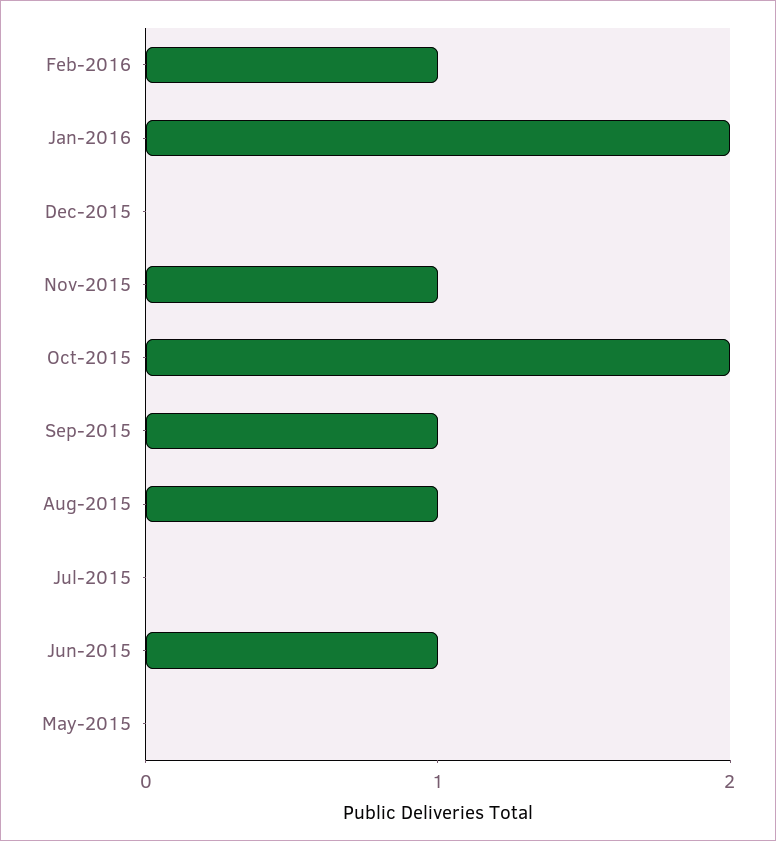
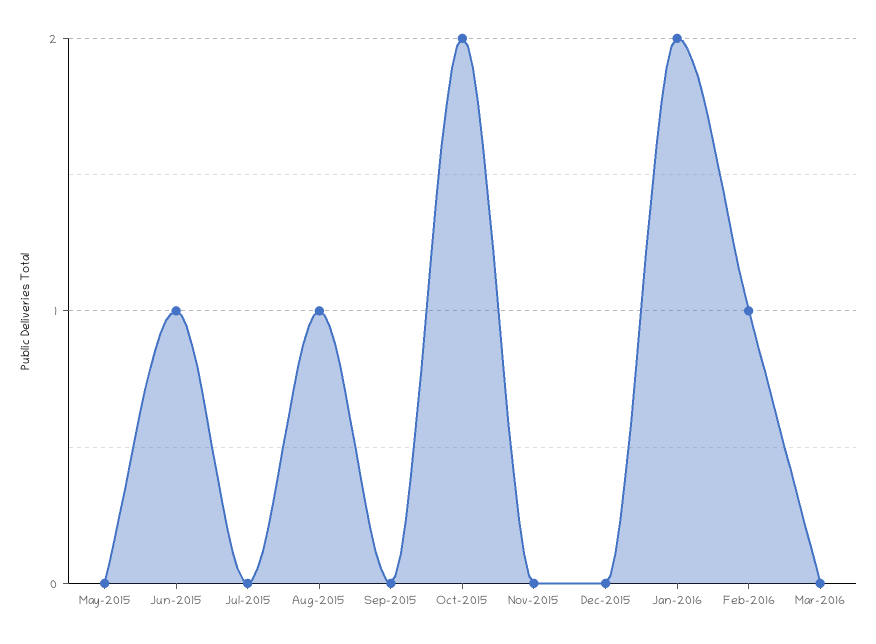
Nov-2015: 1 -> 0
Sep-2015: 1 -> 0
Mar-2016: none -> 0

